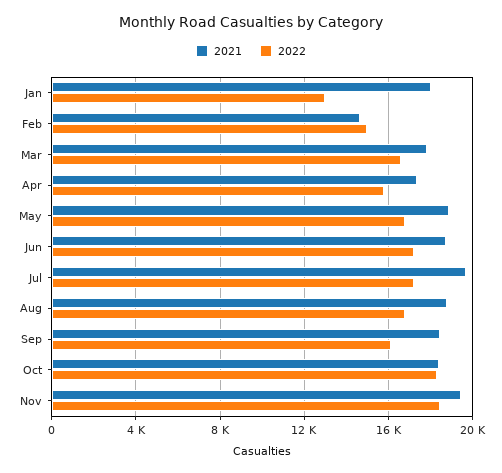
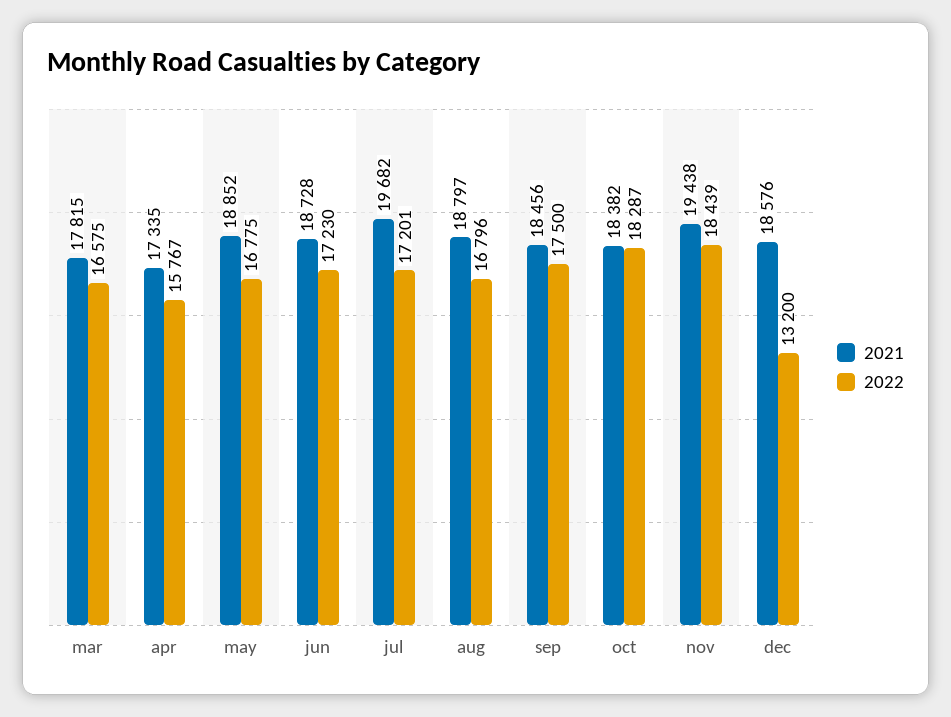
2021, Jan: 18000 -> none
2022, Jan: 13000 -> none
2021, Feb: 14500 -> none
2022, Feb: 15000 -> none
2022, Sep: 16000 -> 17500
2021, dec: none -> 18576
2022, dec: none -> 13200

